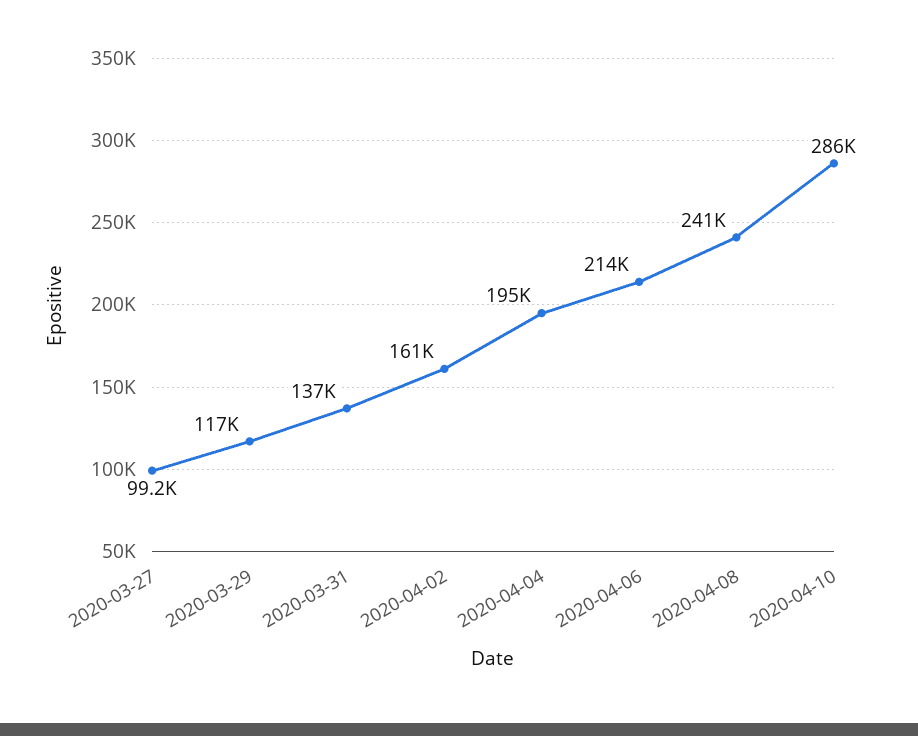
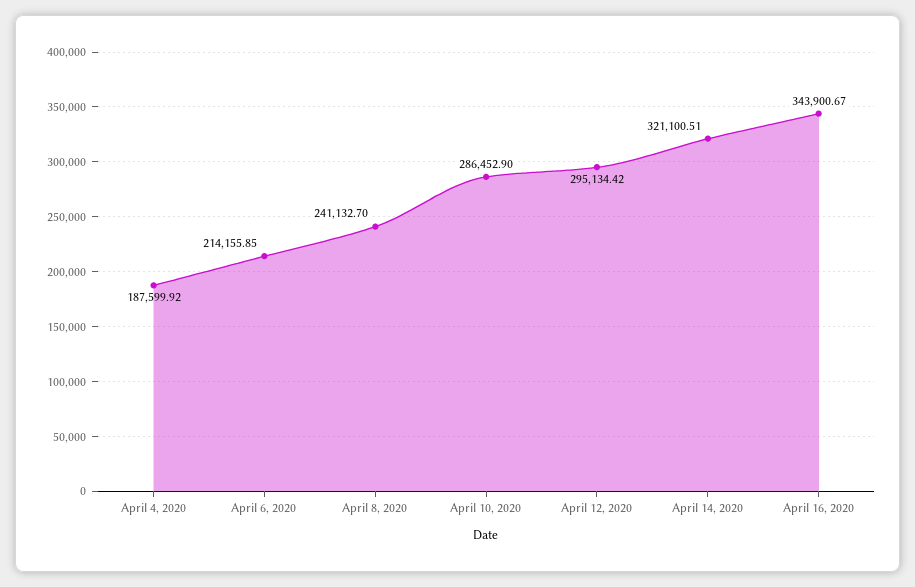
2020-03-27: 99200 -> none
2020-03-29: 117000 -> none
2020-03-31: 137000 -> none
2020-04-02: 161000 -> none
2020-04-04: 195000 -> 187599.92
April 12, 2020: none -> 295134.42
April 14, 2020: none -> 321100.51
April 16, 2020: none -> 343900.67

